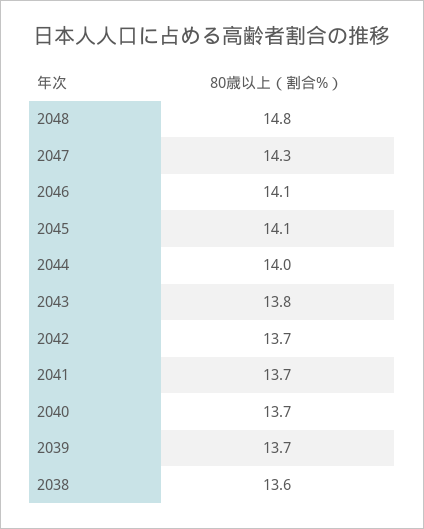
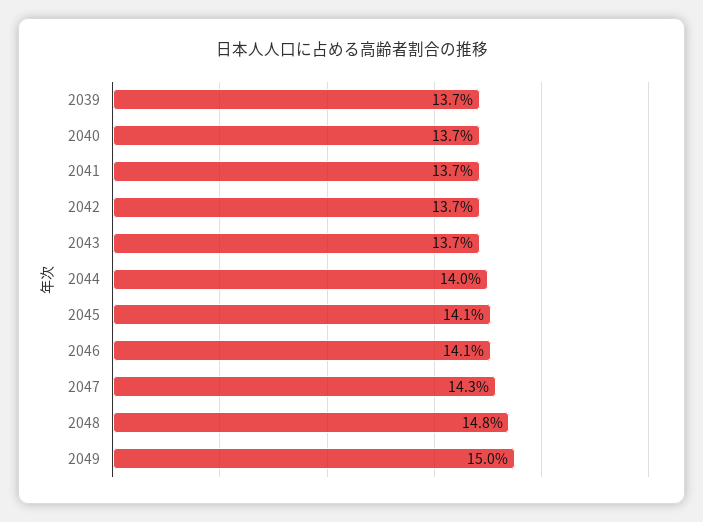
2043: 13.8 -> 13.7
2038: 13.6 -> none
2049: none -> 15

